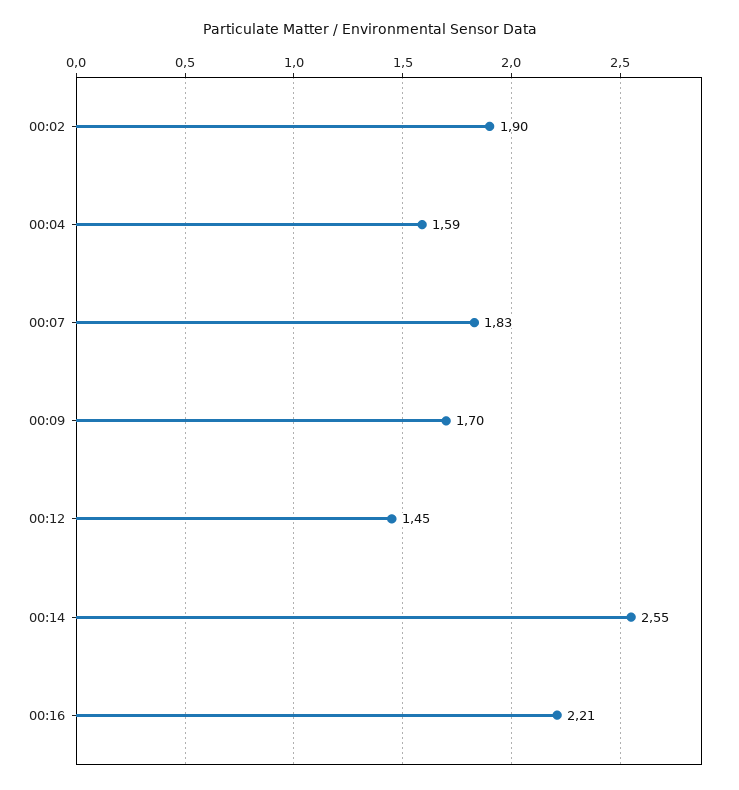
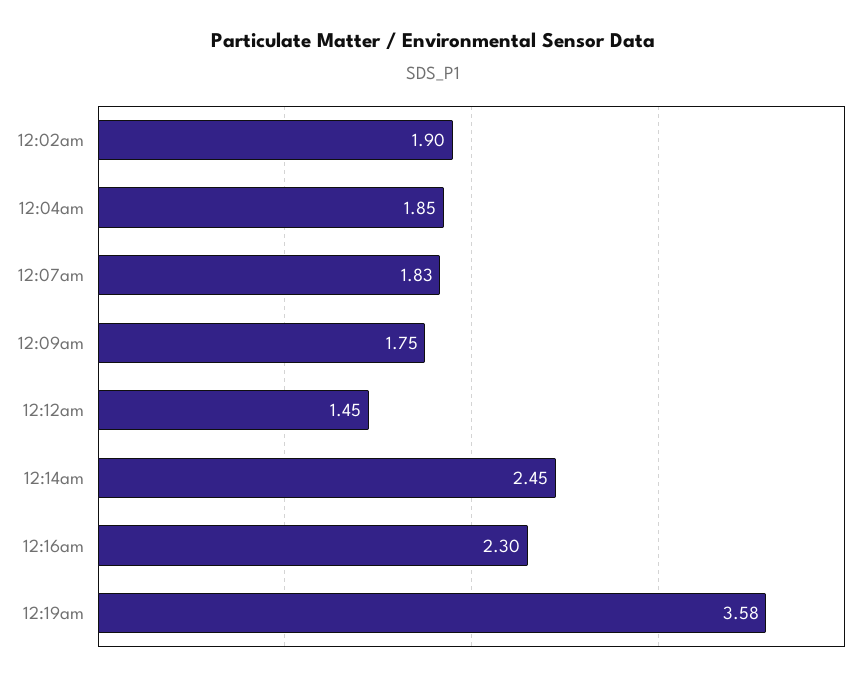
00:04: 1.59 -> 1.85
00:09: 1.7 -> 1.75
00:14: 2.55 -> 2.45
00:16: 2.21 -> 2.3
12:19am: none -> 3.58

